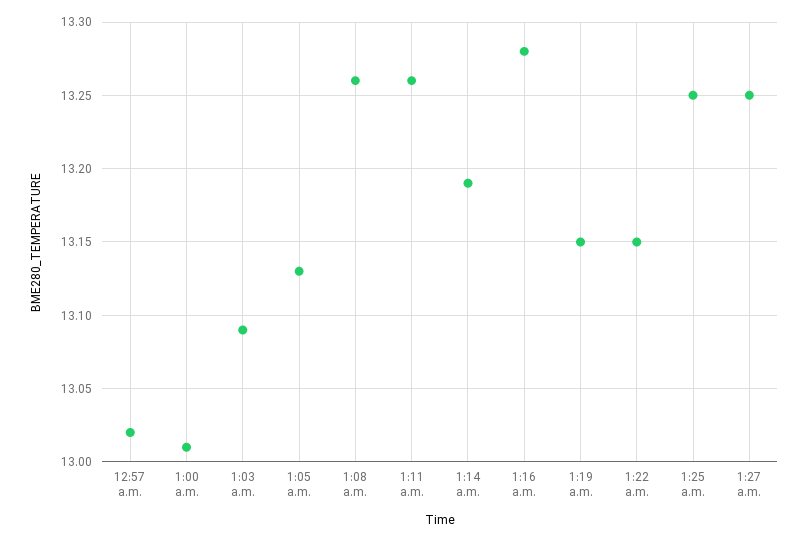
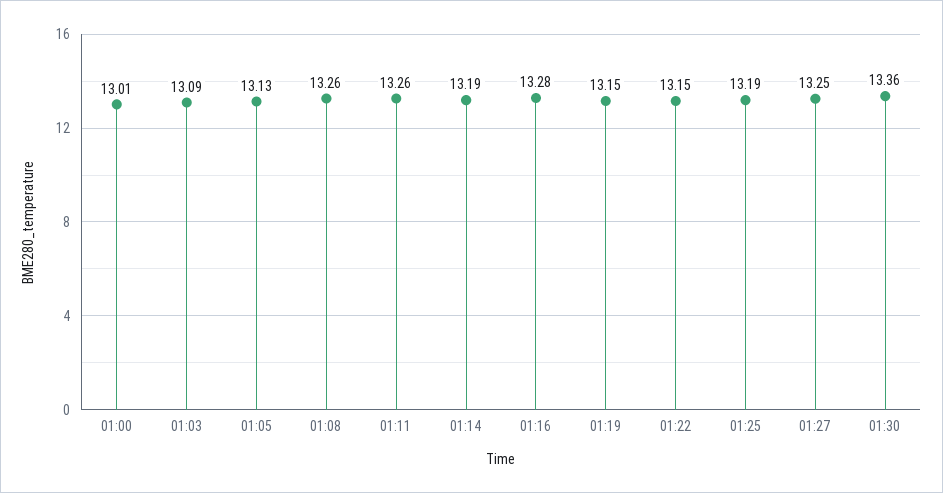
12:57 a.m.: 13.02 -> none
1:25 a.m.: 13.25 -> 13.19
01:30: none -> 13.36

